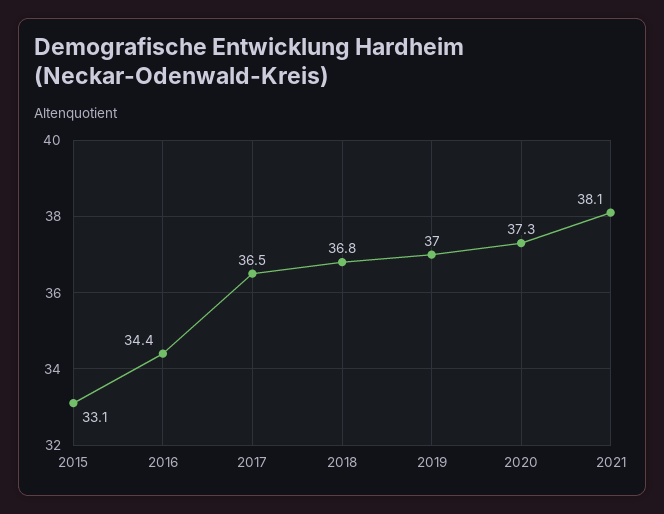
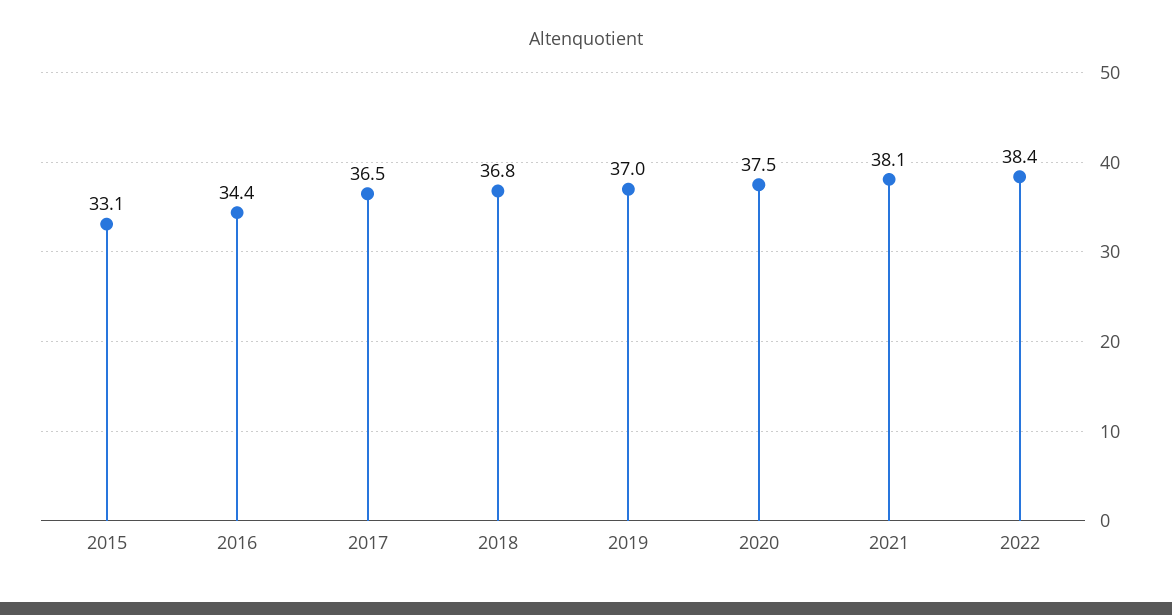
2020: 37.3 -> 37.5
2022: none -> 38.4

